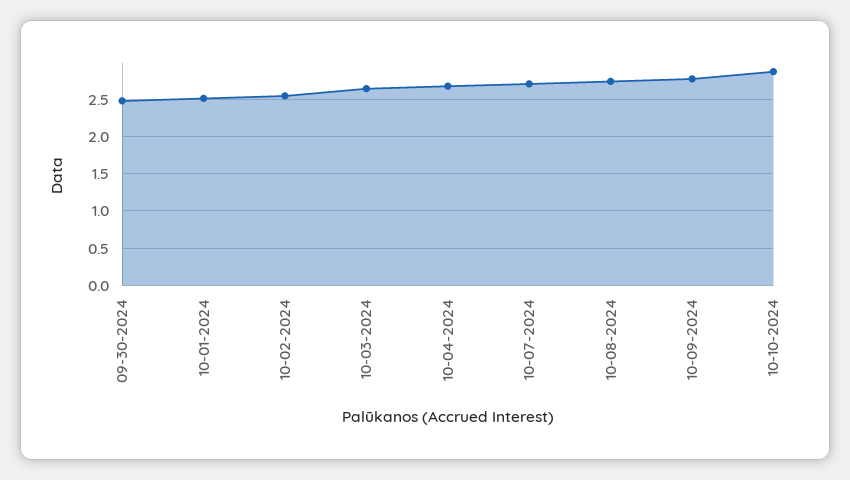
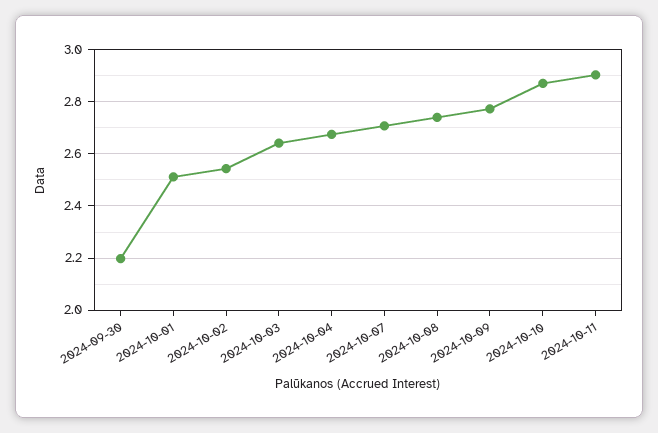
09-30-2024: 2.5 -> 2.2
2024-10-11: none -> 2.9

